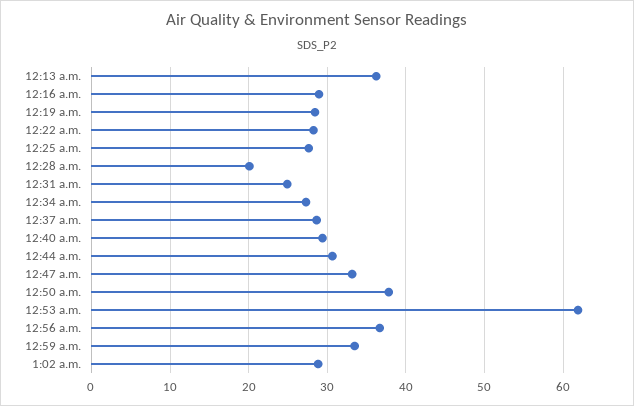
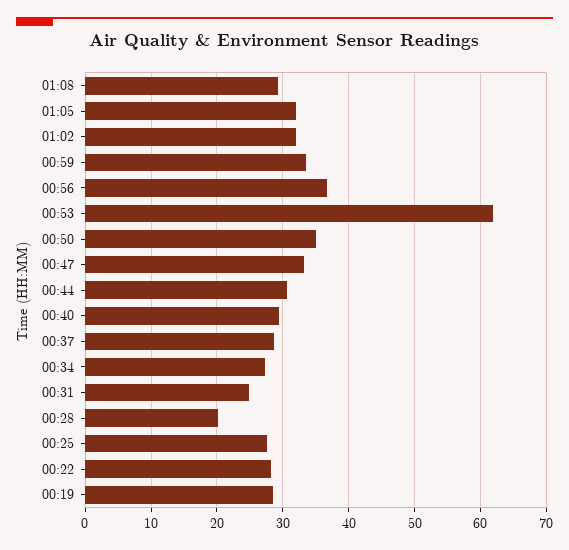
12:13 a.m.: 36 -> none
12:16 a.m.: 29 -> none
12:50 a.m.: 38 -> 35
1:02 a.m.: 29 -> 32
01:08: none -> 29
01:05: none -> 32

